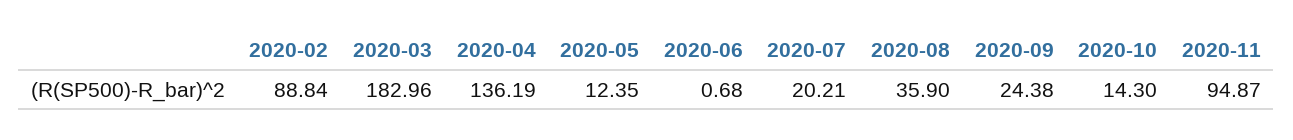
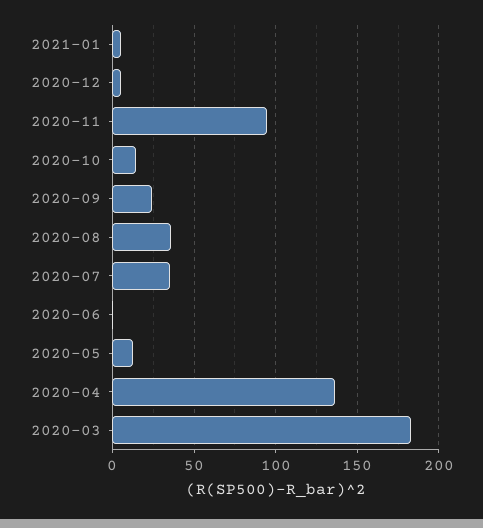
2020-02: 88.84 -> none
2020-07: 20.21 -> 35
2021-01: none -> 5
2020-12: none -> 5

